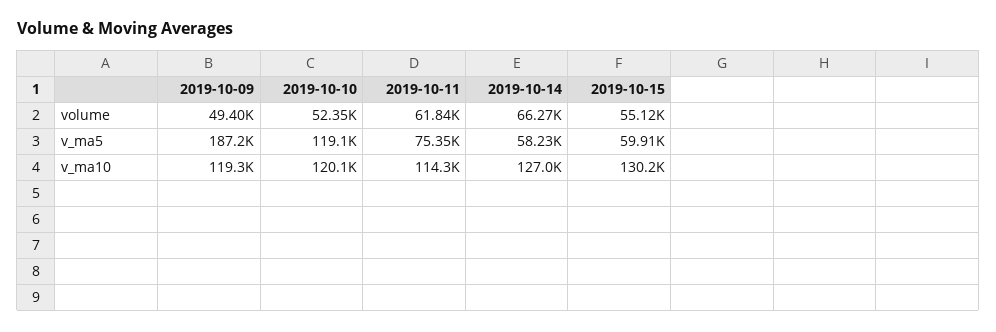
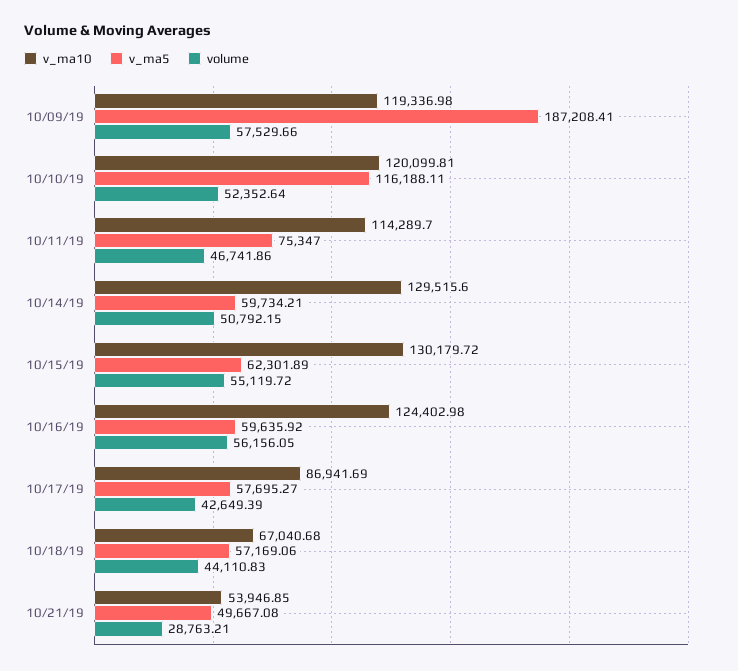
volume, 2019-10-09: 49400 -> 57529.66
volume, 2019-10-11: 61840 -> 46741.86
volume, 2019-10-14: 66270 -> 50792.15
v_ma5, 2019-10-10: 119100 -> 116188.11
v_ma5, 2019-10-14: 58230 -> 59734.21
v_ma5, 2019-10-15: 59910 -> 62301.89
v_ma10, 2019-10-14: 127000 -> 129515.6
v_ma10, 10/16/19: none -> 124402.98
v_ma5, 10/16/19: none -> 59635.92
volume, 10/16/19: none -> 56156.05
v_ma10, 10/17/19: none -> 86941.69
v_ma5, 10/17/19: none -> 57695.27
volume, 10/17/19: none -> 42649.39
v_ma10, 10/18/19: none -> 67040.68
v_ma5, 10/18/19: none -> 57169.06
volume, 10/18/19: none -> 44110.83
v_ma10, 10/21/19: none -> 53946.85
v_ma5, 10/21/19: none -> 49667.08
volume, 10/21/19: none -> 28763.21

